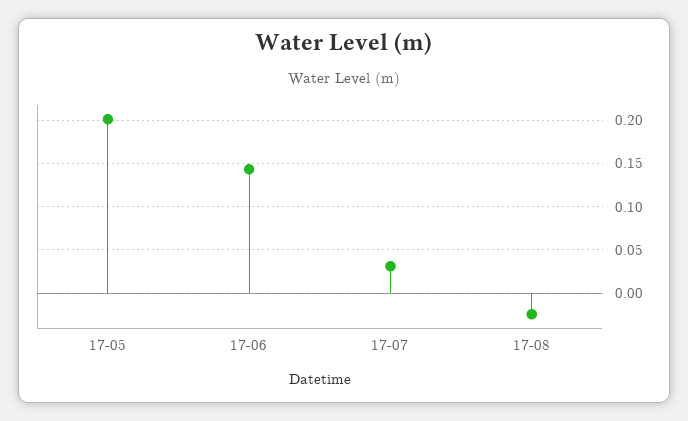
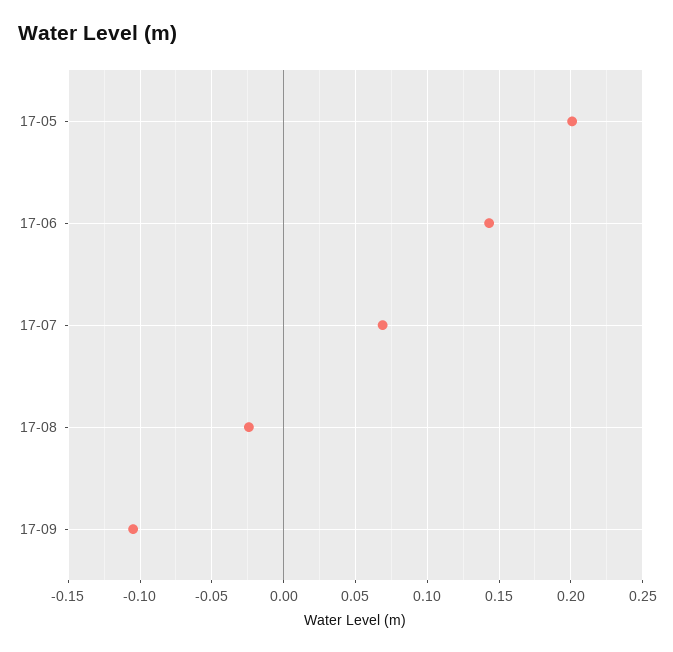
17-07: 0.03 -> 0.07
17-09: none -> -0.105

